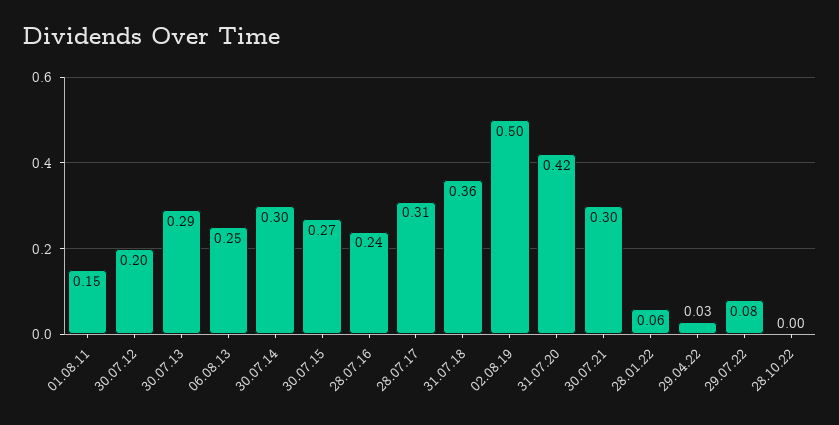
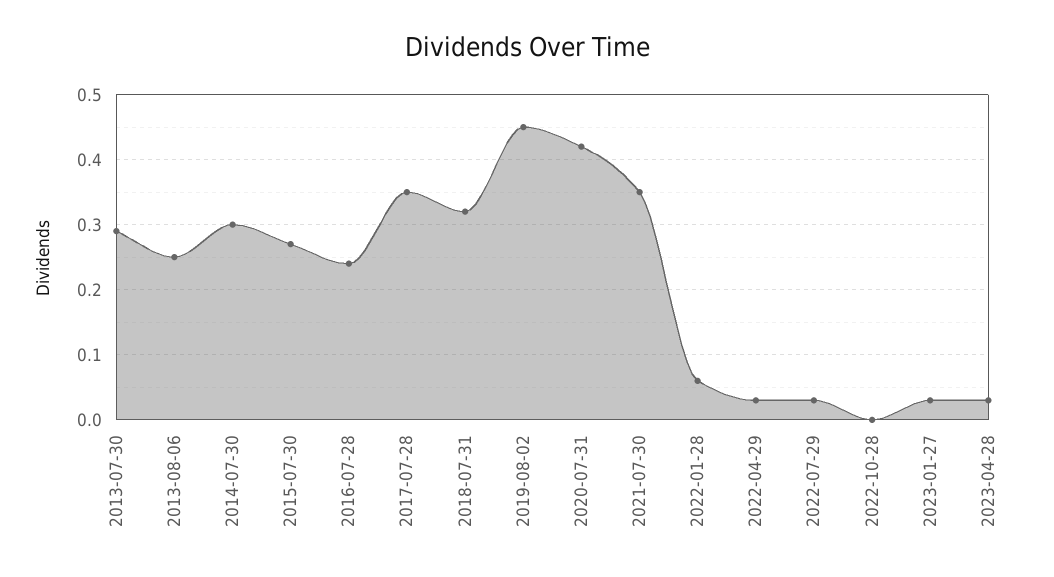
01.08.11: 0.15 -> none
30.07.12: 0.2 -> none
28.07.17: 0.31 -> 0.35
31.07.18: 0.36 -> 0.32
02.08.19: 0.5 -> 0.45
30.07.21: 0.3 -> 0.35
29.07.22: 0.08 -> 0.03
2023-01-27: none -> 0.03
2023-04-28: none -> 0.03

